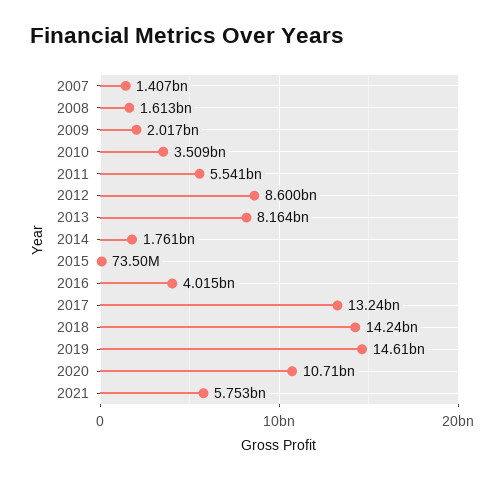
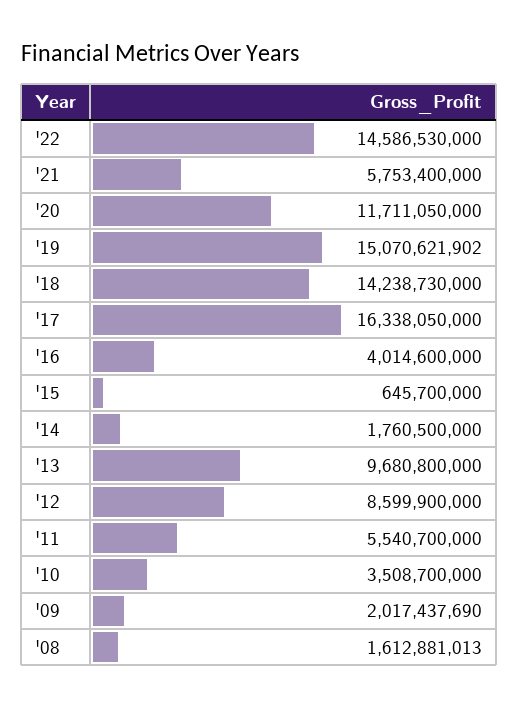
2007: 1407000000 -> none
2013: 8164000000 -> 9680800000
2015: 73500000 -> 645700000
2017: 13240000000 -> 16338050000
2019: 14610000000 -> 15070621902
2020: 10710000000 -> 11711050000
'22: none -> 14586530000

